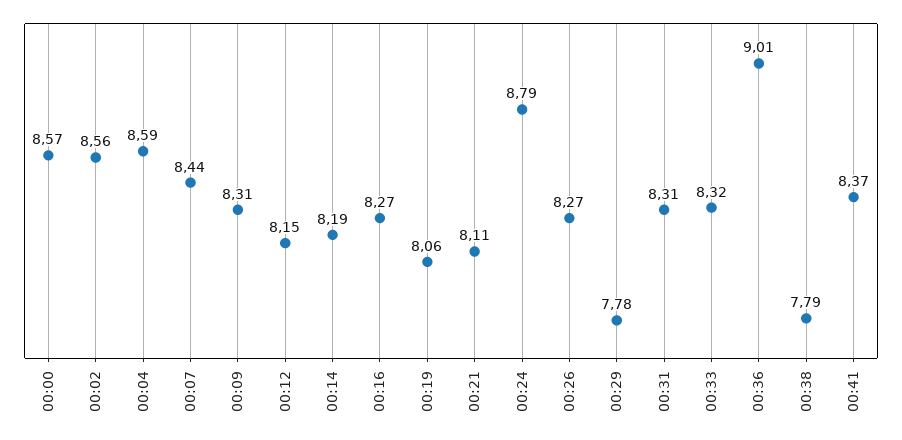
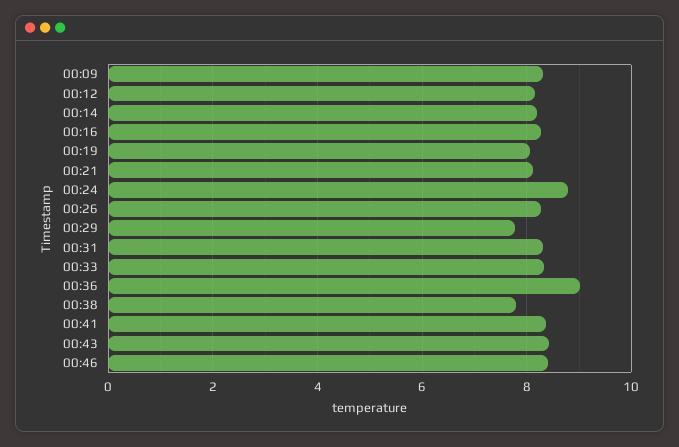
00:00: 8.57 -> none
00:02: 8.56 -> none
00:04: 8.59 -> none
00:07: 8.44 -> none
00:43: none -> 8.4
00:46: none -> 8.4

